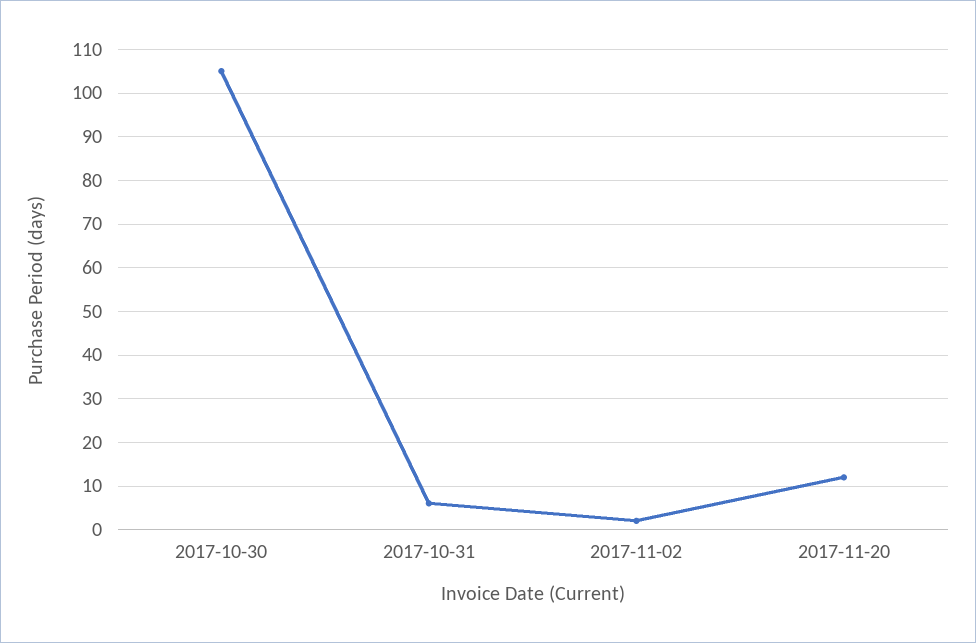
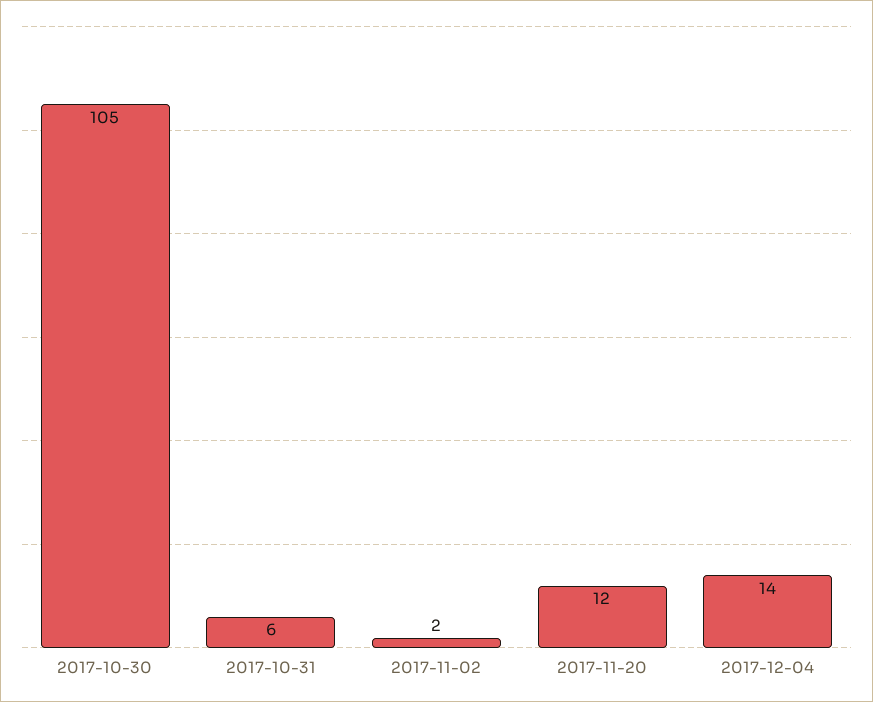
2017-12-04: none -> 14

